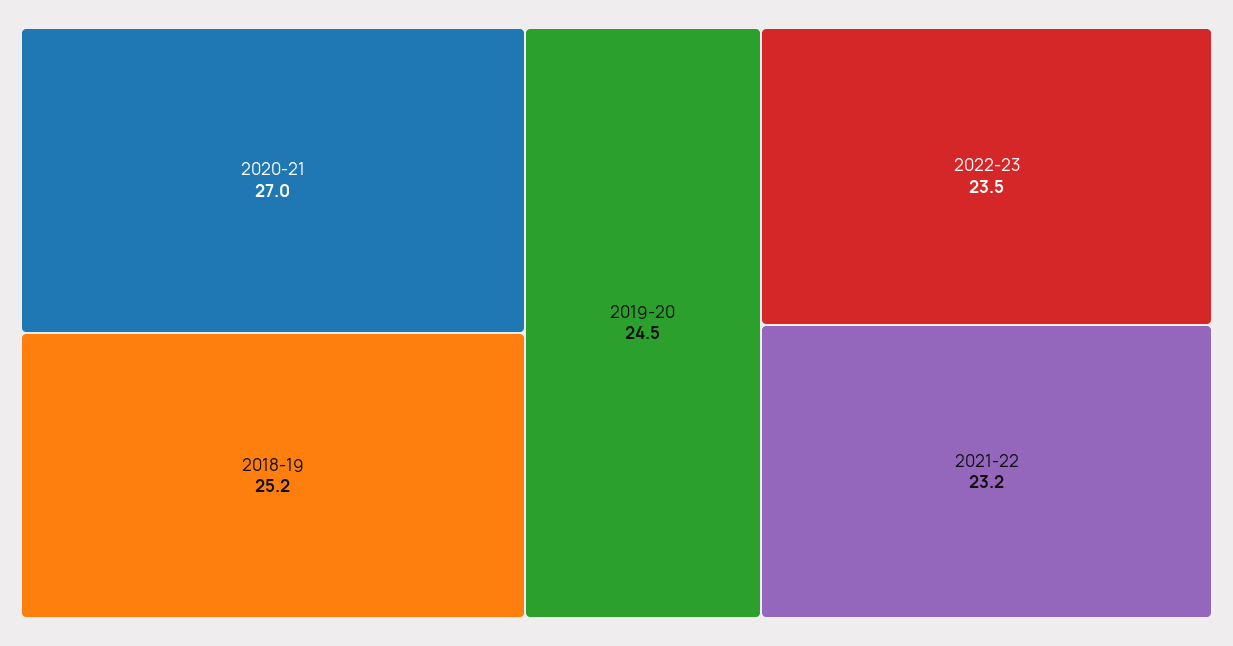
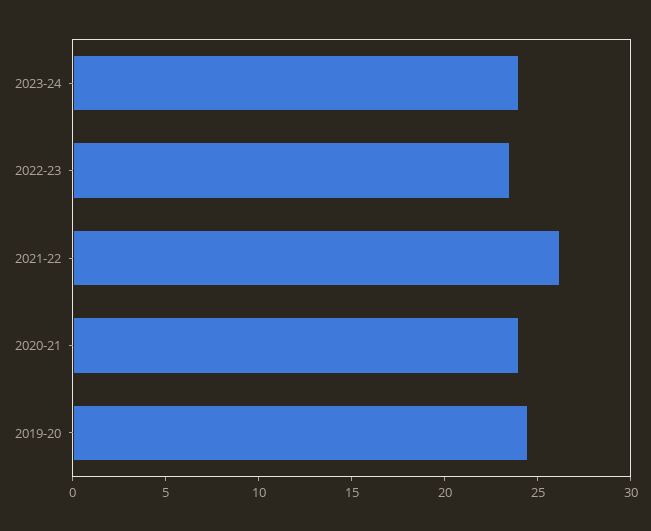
2020-21: 27 -> 24
2018-19: 25.2 -> none
2021-22: 23.2 -> 26
2023-24: none -> 24

